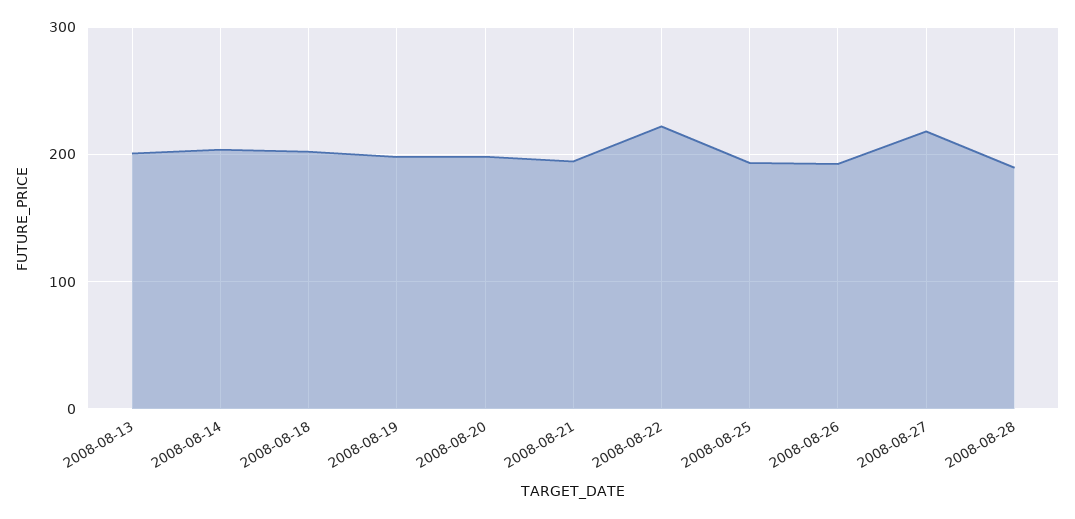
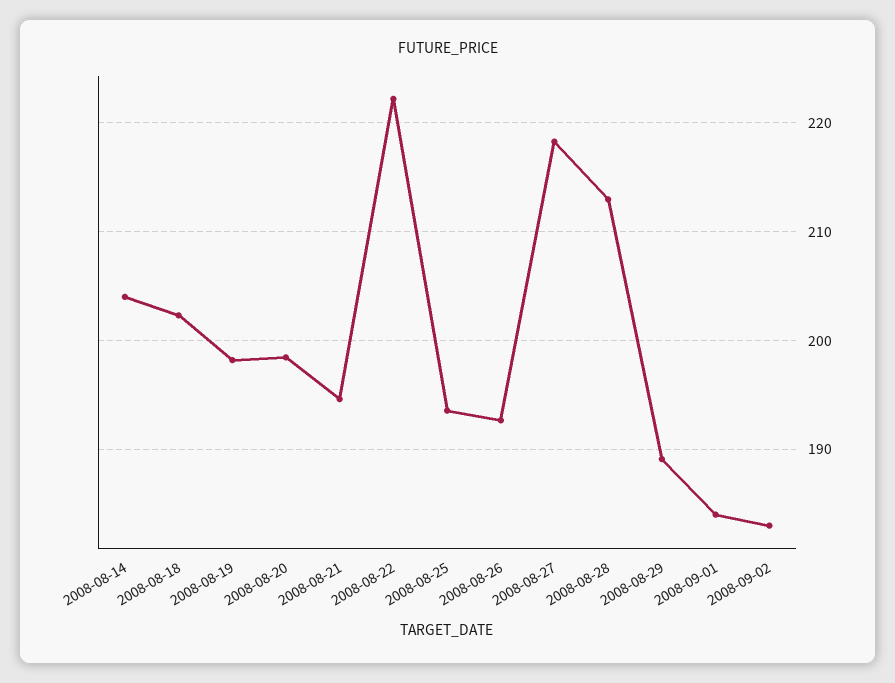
2008-08-13: 200 -> none
2008-08-28: 190 -> 213
2008-08-29: none -> 189
2008-09-01: none -> 184
2008-09-02: none -> 183

